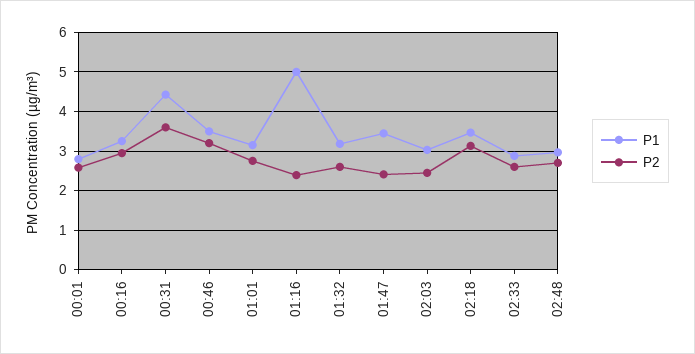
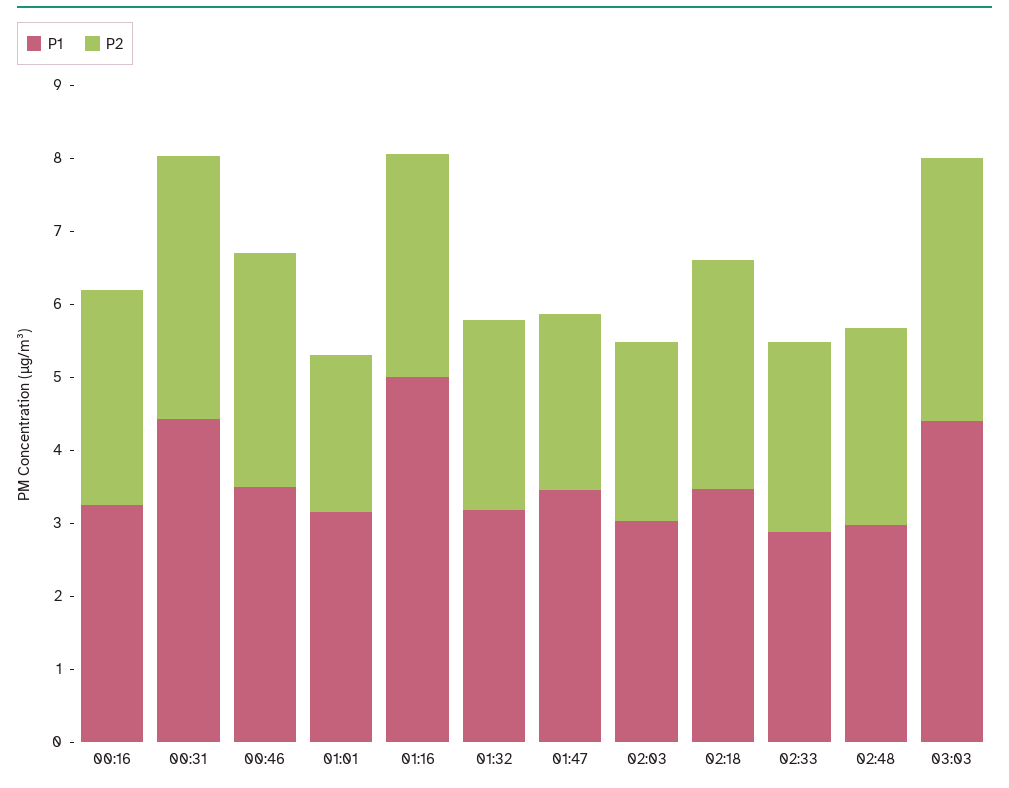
P1, 00:01: 2.8 -> none
P2, 00:01: 2.6 -> none
P2, 01:01: 2.8 -> 2.2
P2, 01:16: 2.4 -> 3
P1, 03:03: none -> 4.4
P2, 03:03: none -> 3.6

